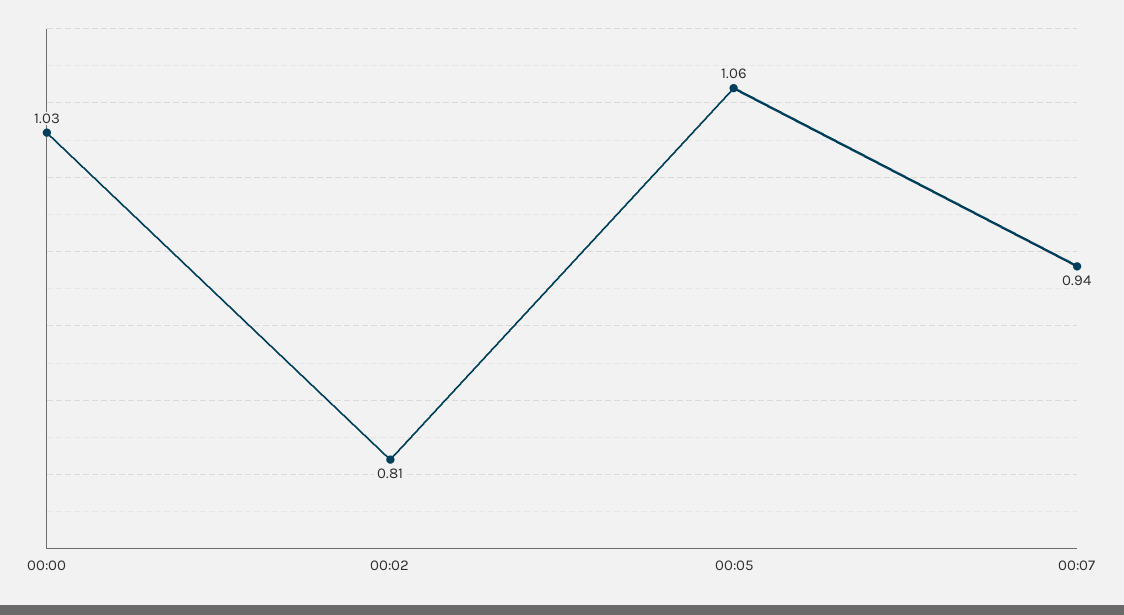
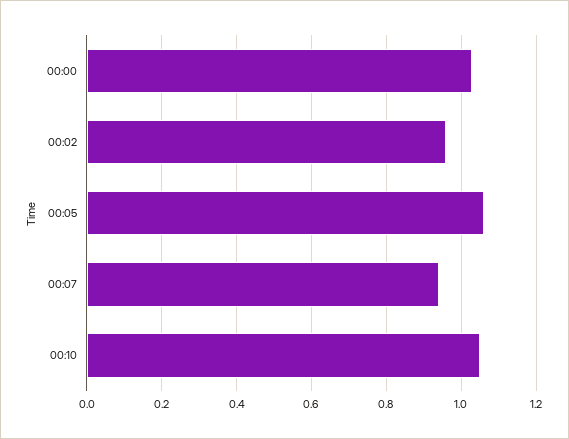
00:02: 0.81 -> 0.95
00:10: none -> 1.05

